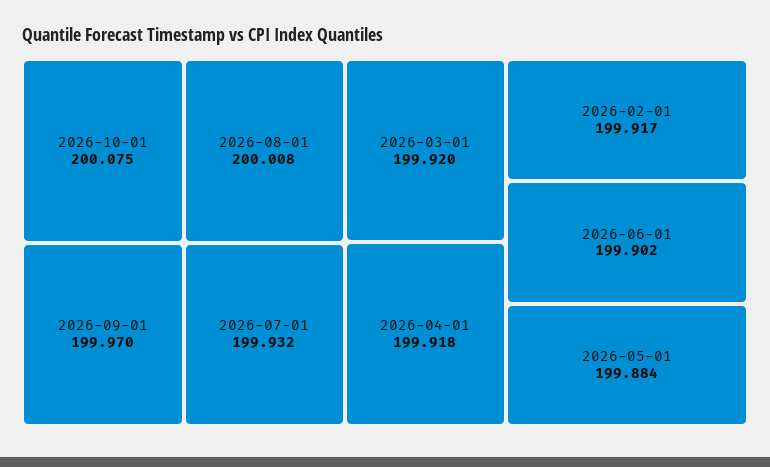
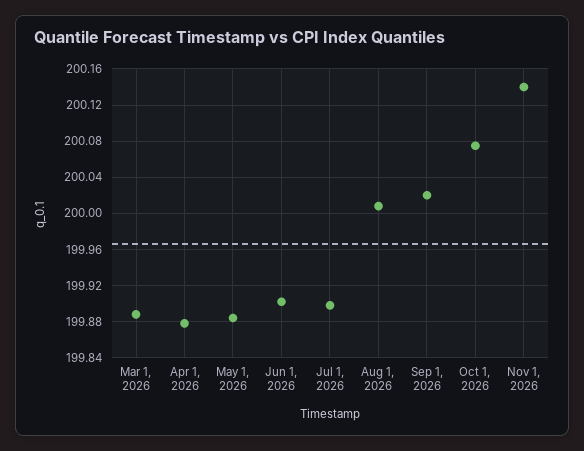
2026-09-01: 199.97 -> 200.02
2026-07-01: 199.932 -> 199.9
2026-03-01: 199.92 -> 199.89
2026-04-01: 199.918 -> 199.88
2026-02-01: 199.917 -> none
Nov 1, 2026: none -> 200.14

